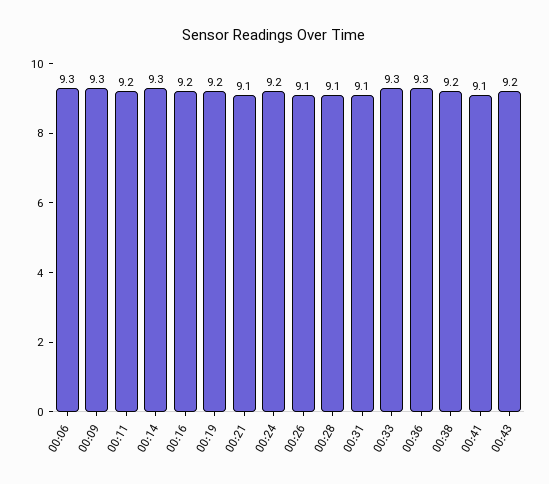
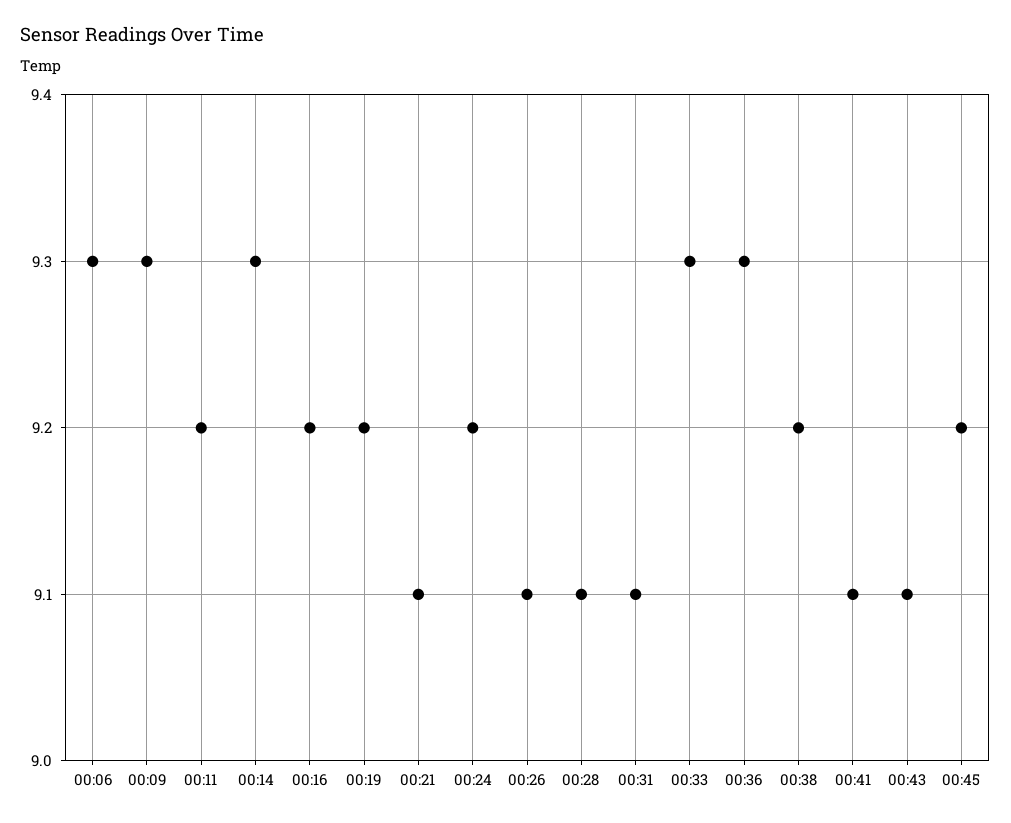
00:43: 9.2 -> 9.1
00:45: none -> 9.2

